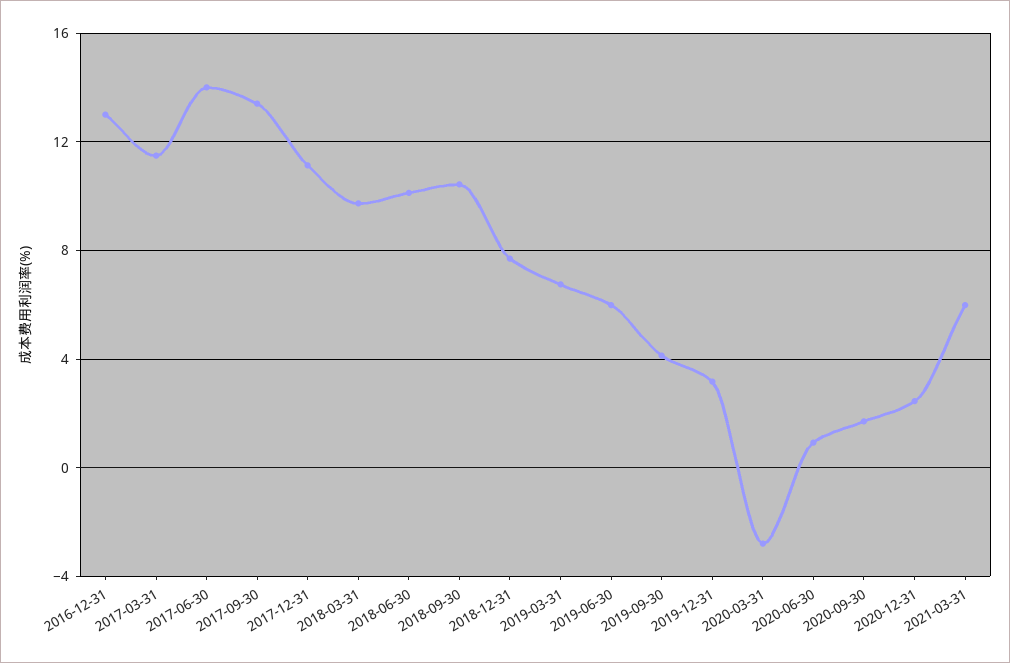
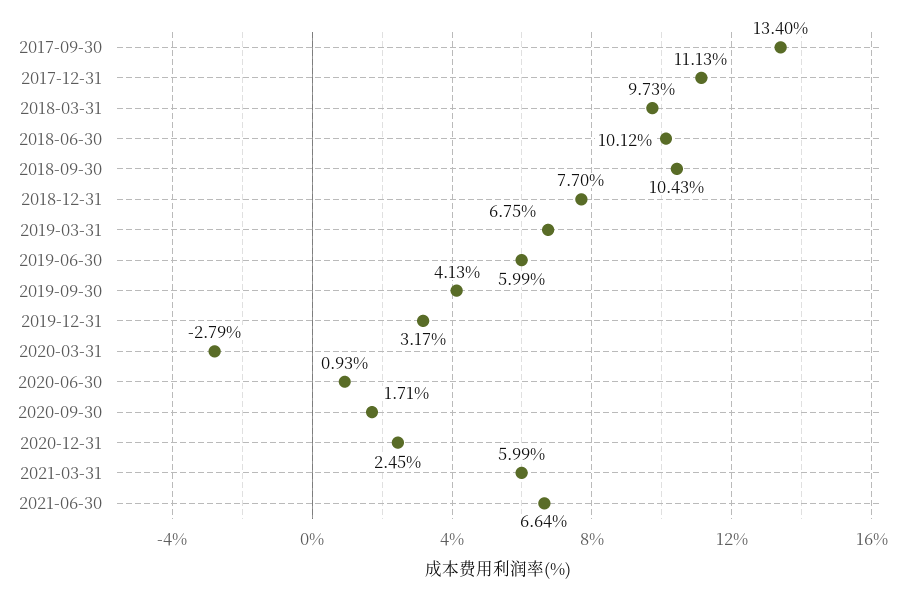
2016-12-31: 13 -> none
2017-03-31: 11.5 -> none
2017-06-30: 14 -> none
2021-06-30: none -> 6.64

